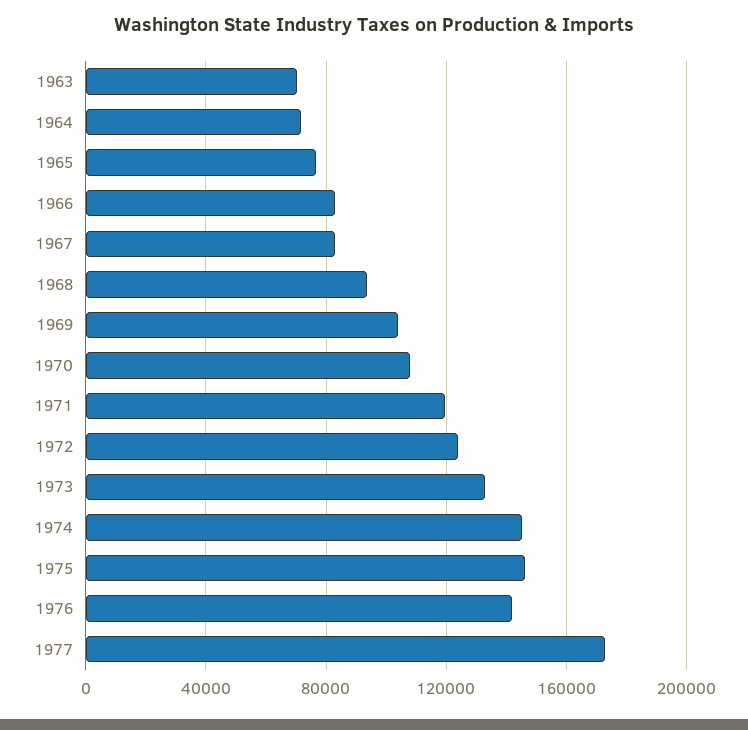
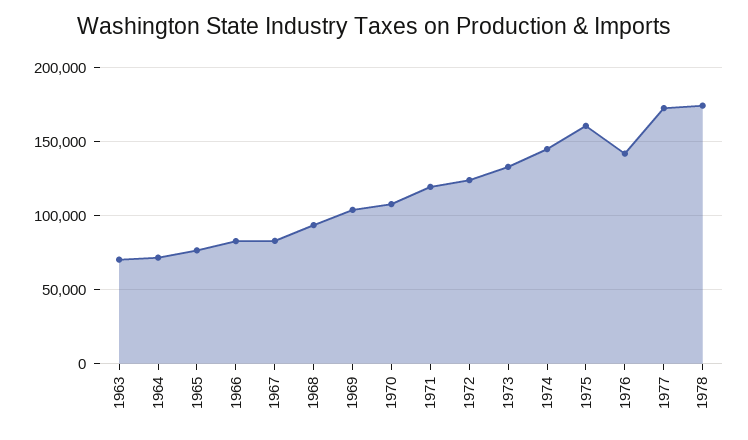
1975: 145000 -> 160000
1978: none -> 175000

